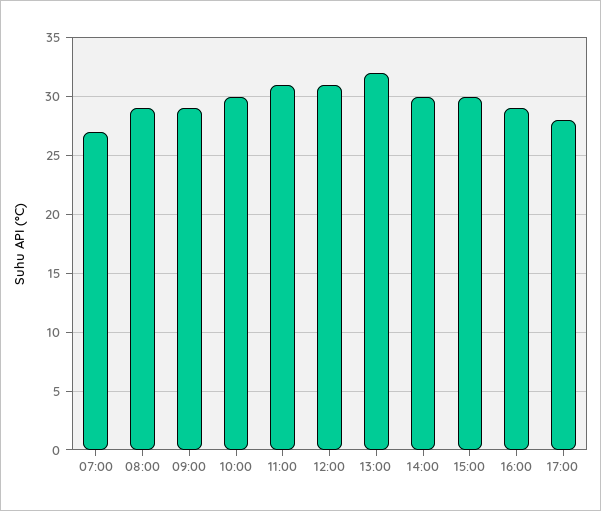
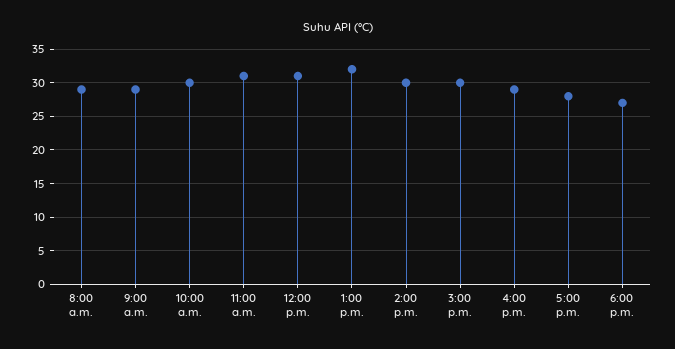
07:00: 27 -> none
6:00 p.m.: none -> 27

